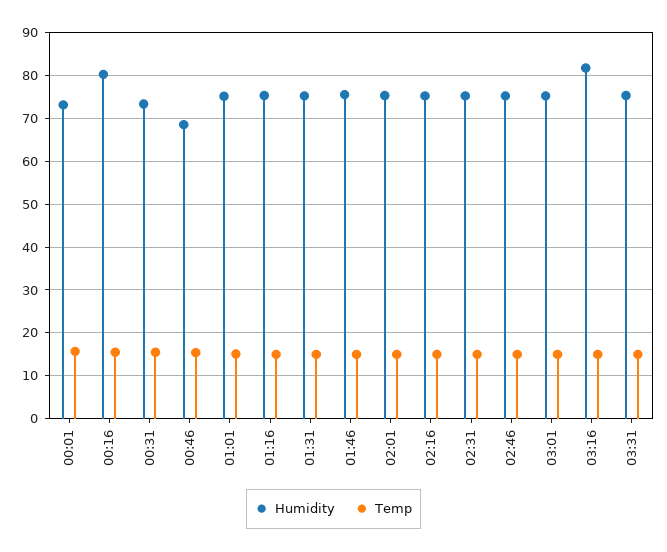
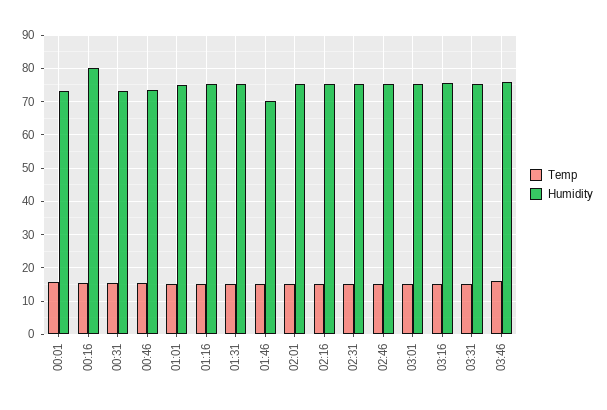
Humidity, 00:46: 68 -> 74
Humidity, 01:46: 76 -> 70
Humidity, 03:16: 82 -> 76
Temp, 03:46: none -> 16
Humidity, 03:46: none -> 76

